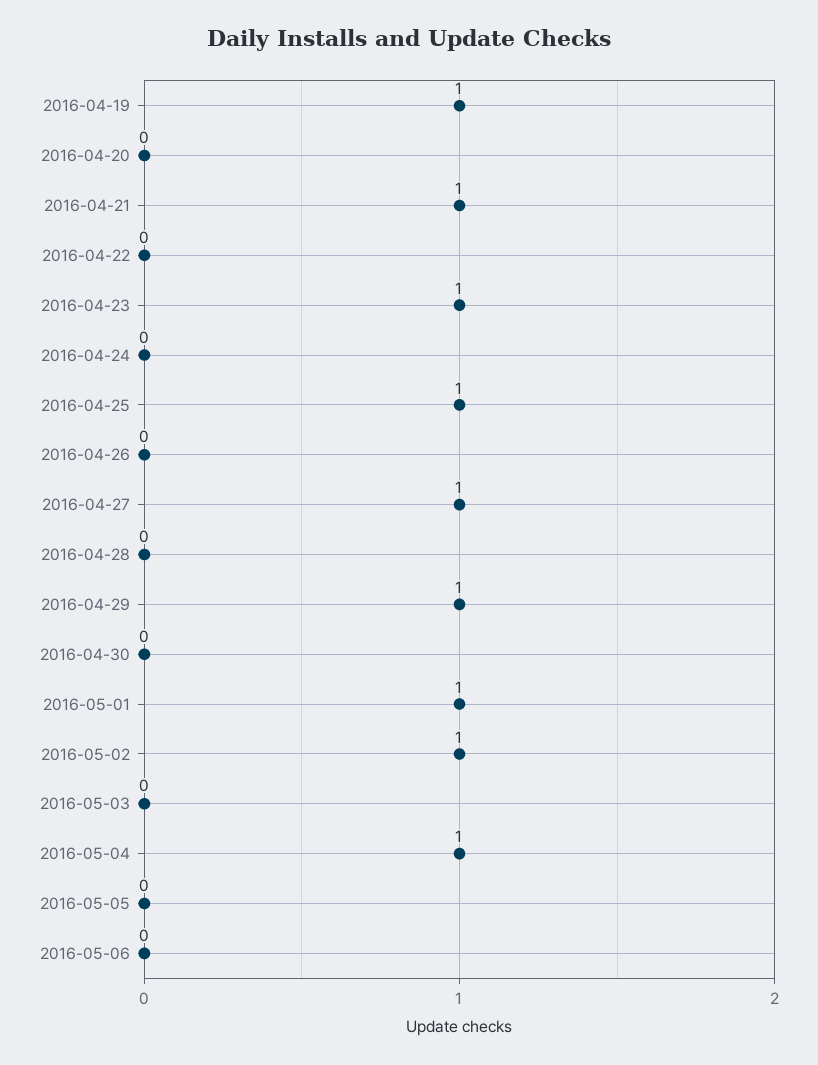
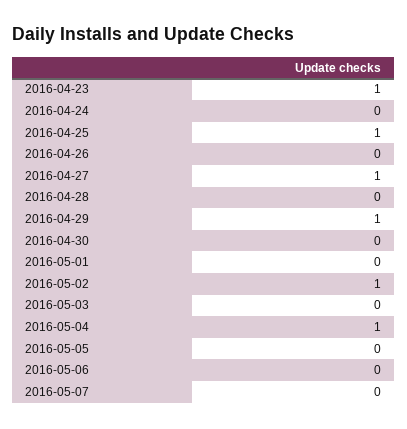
2016-04-19: 1 -> none
2016-04-20: 0 -> none
2016-04-21: 1 -> none
2016-04-22: 0 -> none
2016-05-01: 1 -> 0
2016-05-07: none -> 0

